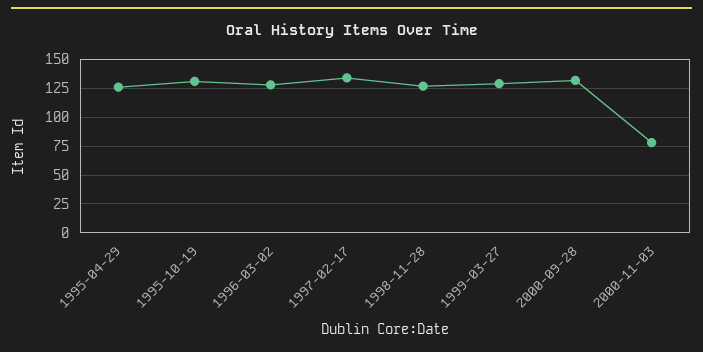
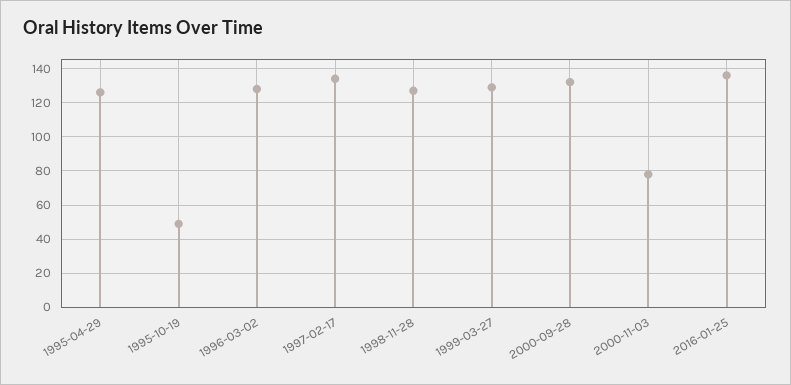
1995-10-19: 125 -> 50
2016-01-25: none -> 135

